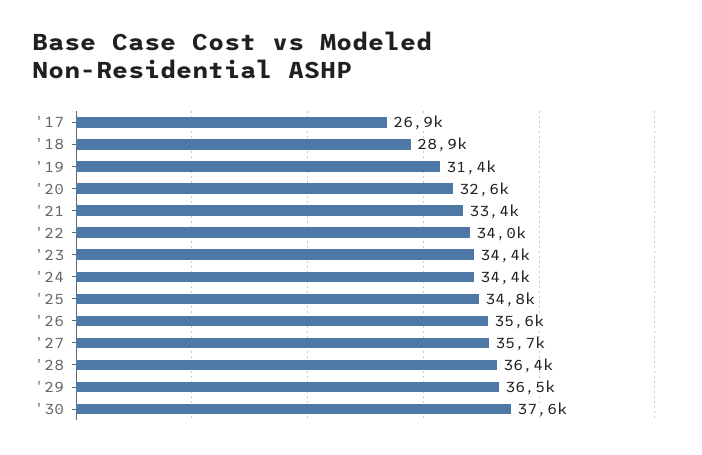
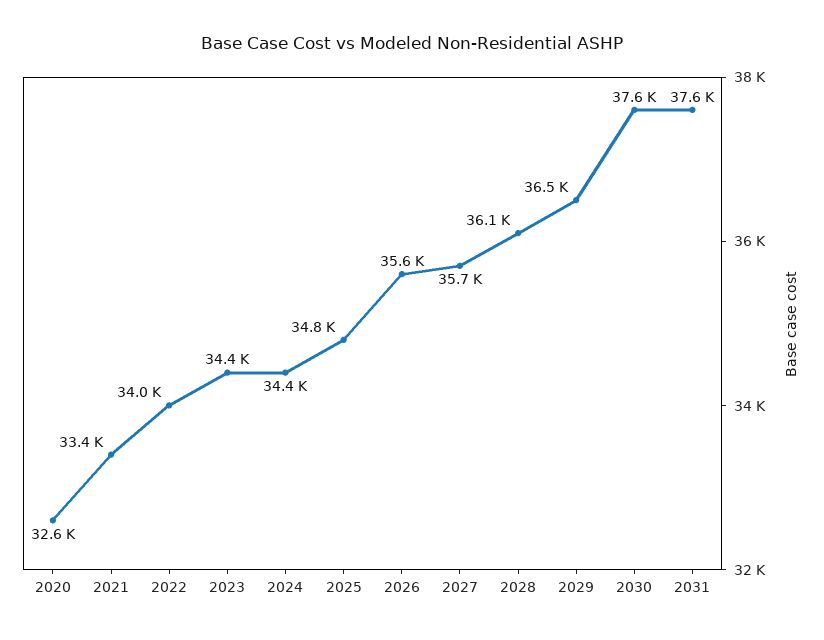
'17: 26900 -> none
'18: 28900 -> none
'19: 31400 -> none
'28: 36400 -> 36100
2031: none -> 37600

